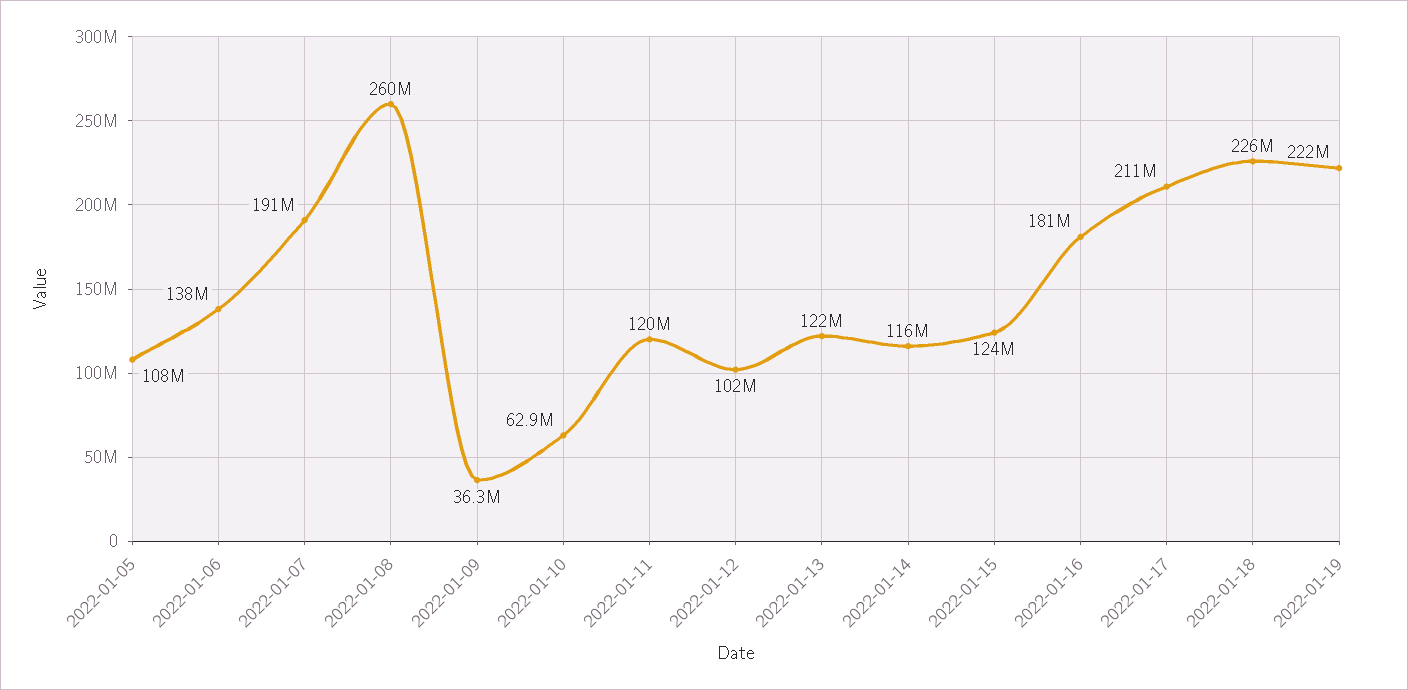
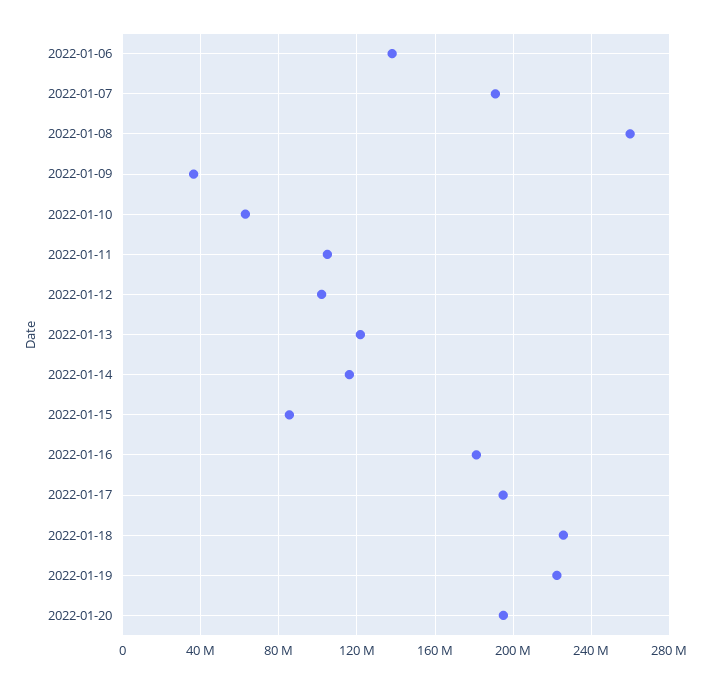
2022-01-05: 108000000 -> none
2022-01-11: 120000000 -> 105000000
2022-01-15: 124000000 -> 85000000
2022-01-17: 211000000 -> 195000000
2022-01-20: none -> 195000000

